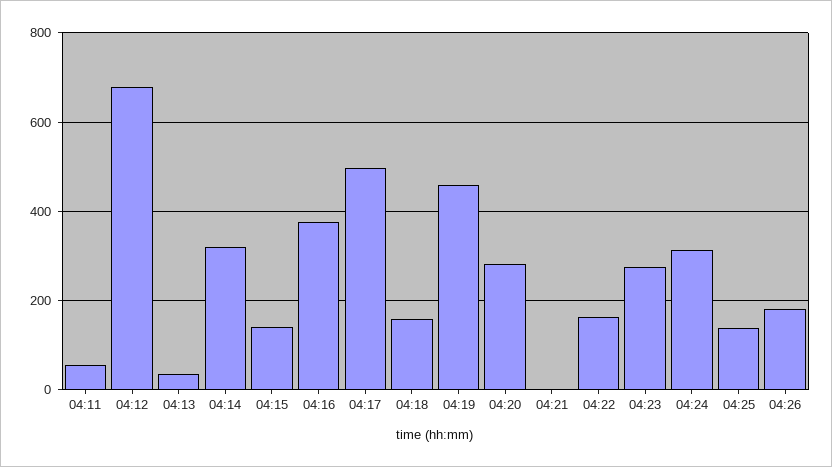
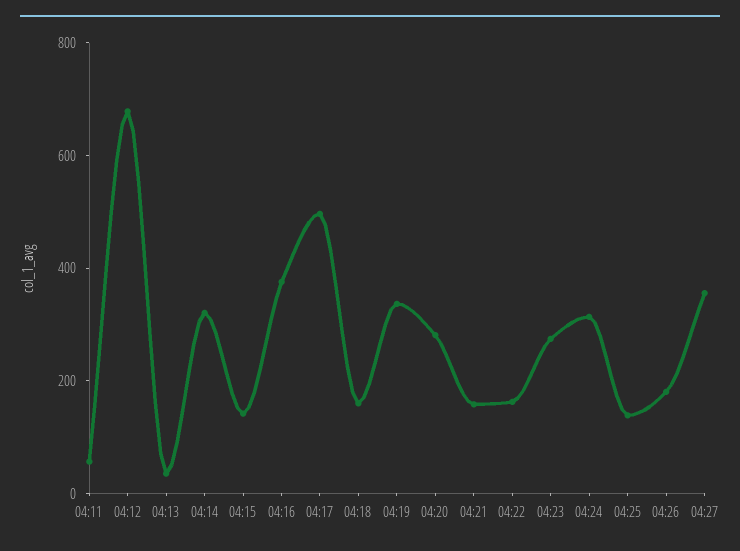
04:19: 460 -> 350
04:21: 0 -> 150
04:27: none -> 350

